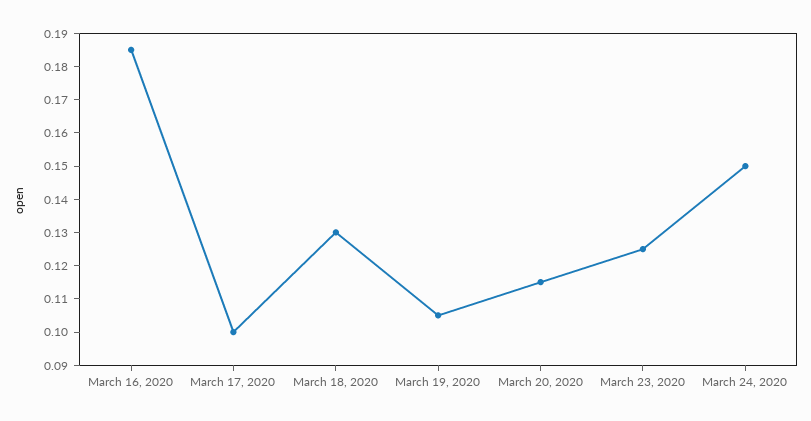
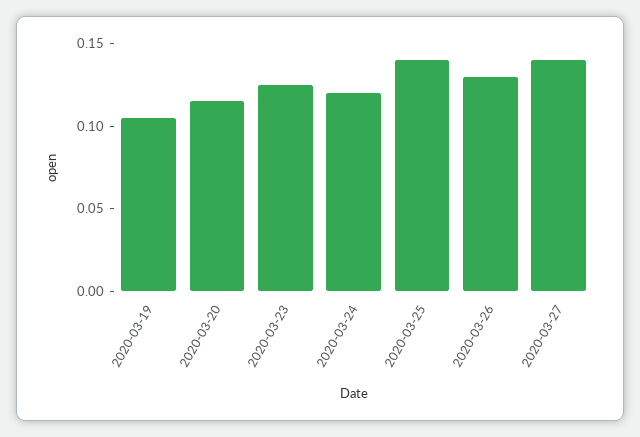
March 16, 2020: 0.185 -> none
March 17, 2020: 0.1 -> none
March 18, 2020: 0.13 -> none
March 24, 2020: 0.15 -> 0.12
2020-03-25: none -> 0.14
2020-03-26: none -> 0.13
2020-03-27: none -> 0.14

